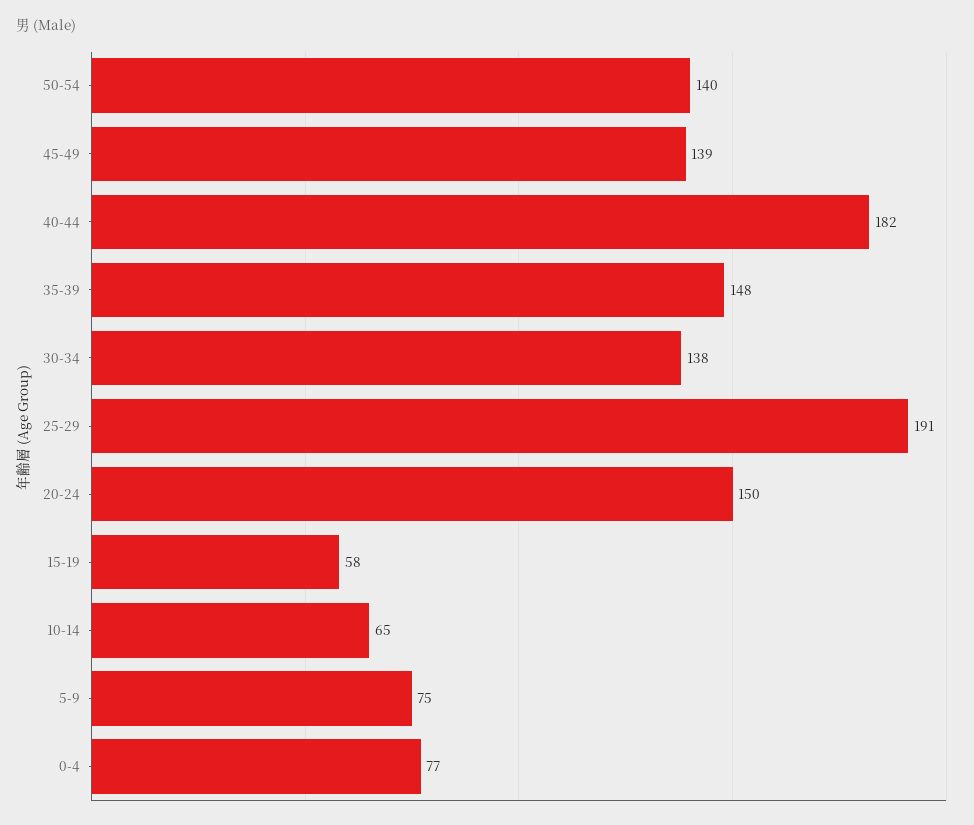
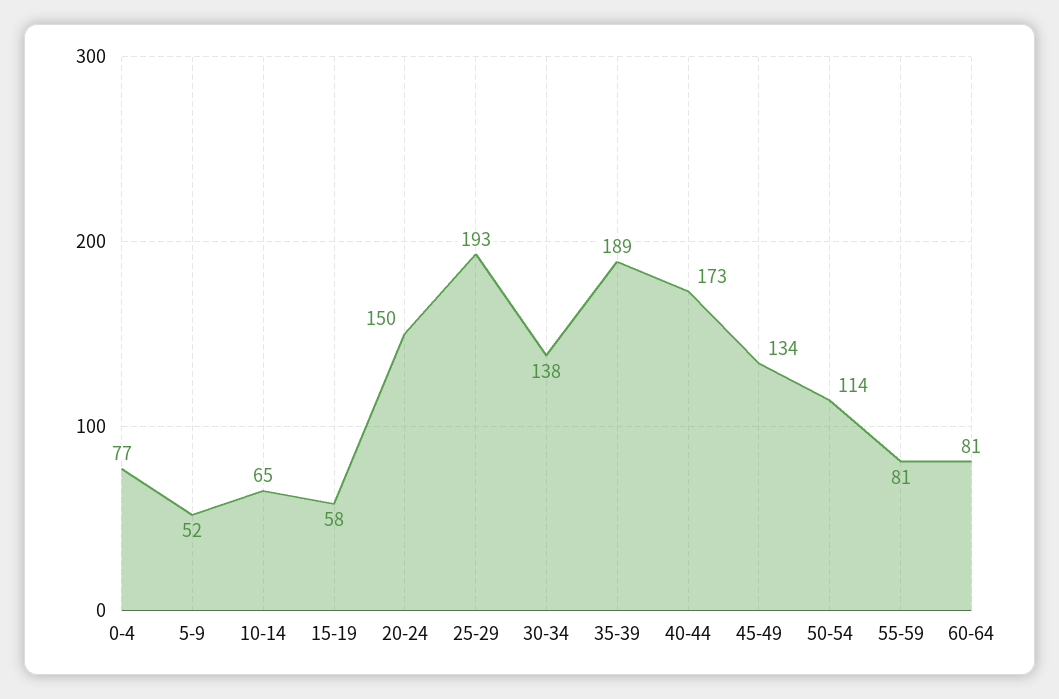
50-54: 140 -> 114
45-49: 139 -> 134
40-44: 182 -> 173
35-39: 148 -> 189
25-29: 191 -> 193
5-9: 75 -> 52
55-59: none -> 81
60-64: none -> 81

